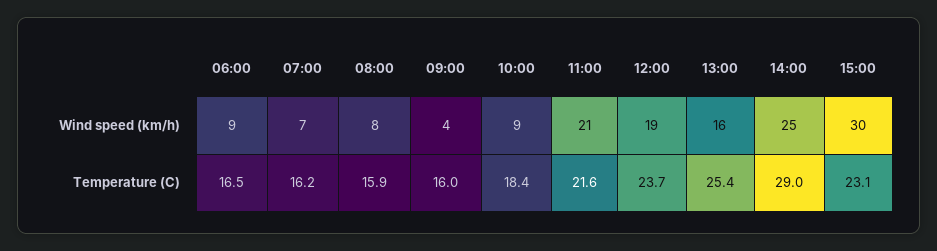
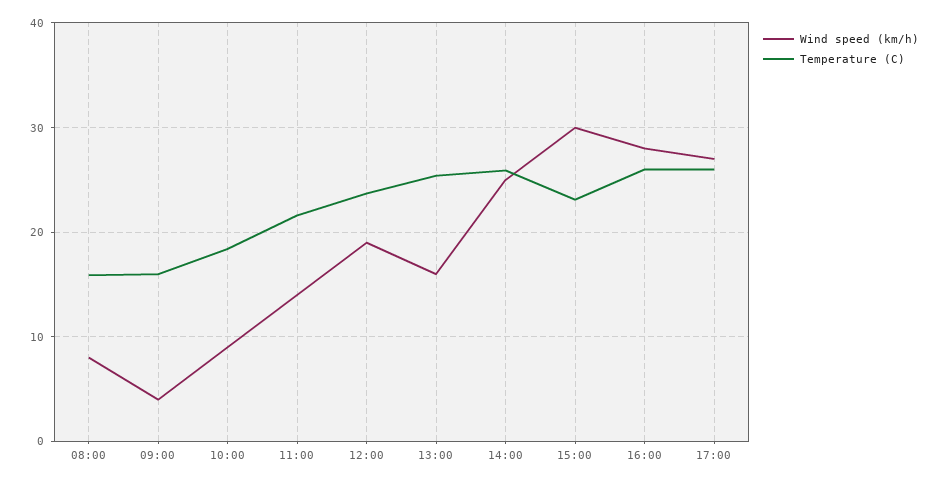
Wind speed (km/h), 06:00: 9 -> none
Wind speed (km/h), 07:00: 7 -> none
Wind speed (km/h), 11:00: 21 -> 14
Temperature (C), 06:00: 16.5 -> none
Temperature (C), 07:00: 16.2 -> none
Temperature (C), 14:00: 29 -> 26
Wind speed (km/h), 16:00: none -> 28
Temperature (C), 16:00: none -> 26
Wind speed (km/h), 17:00: none -> 27
Temperature (C), 17:00: none -> 26

